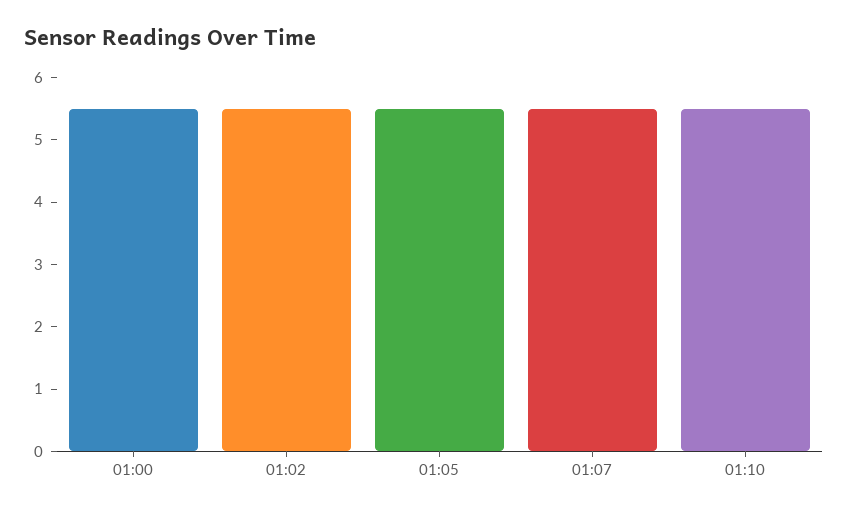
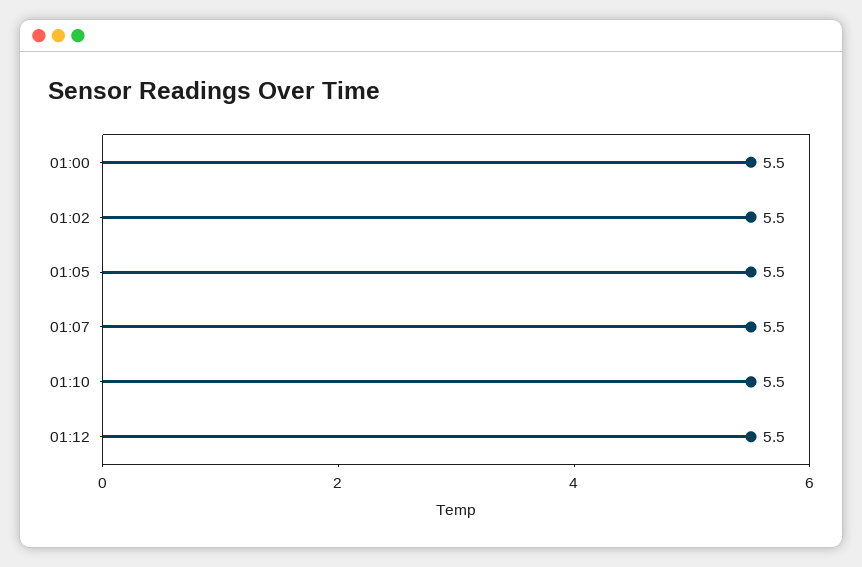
01:12: none -> 5.5

